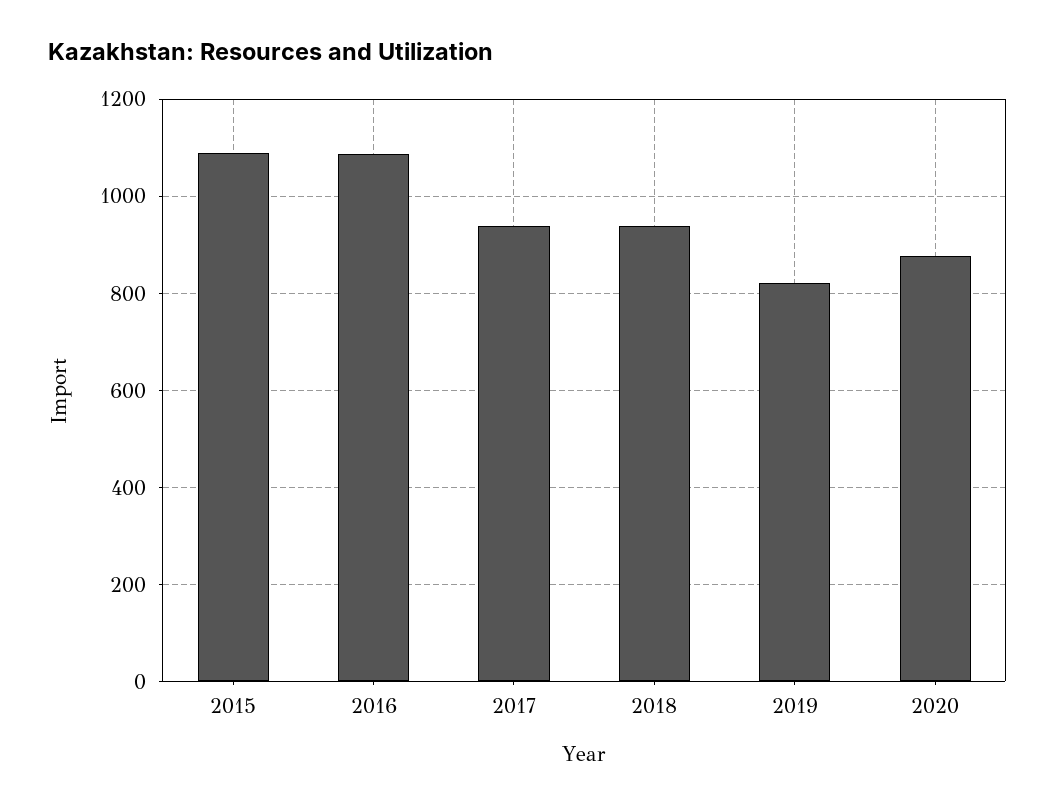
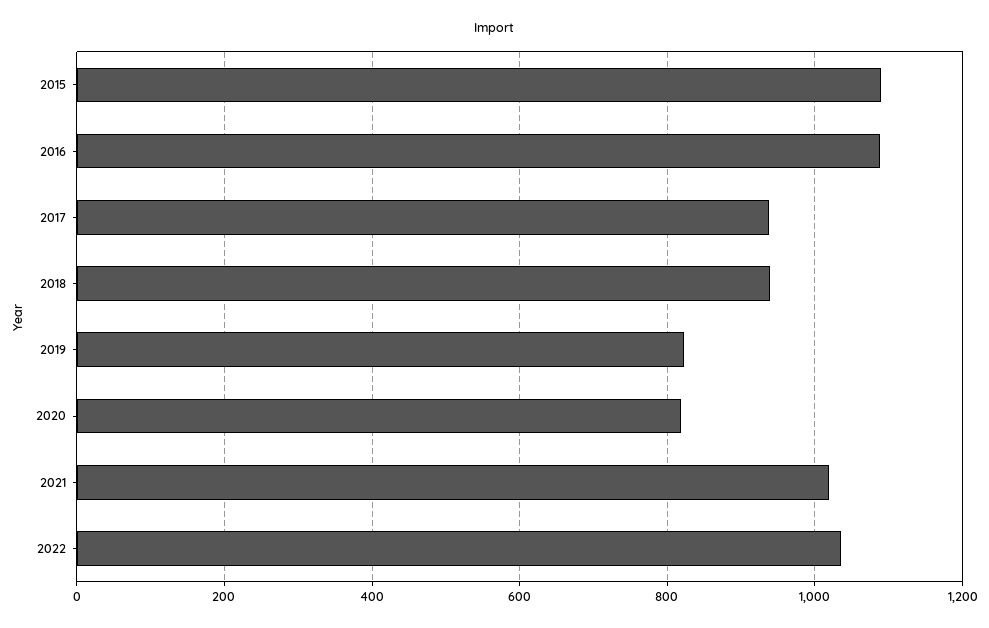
2020: 880 -> 820
2021: none -> 1020
2022: none -> 1040

